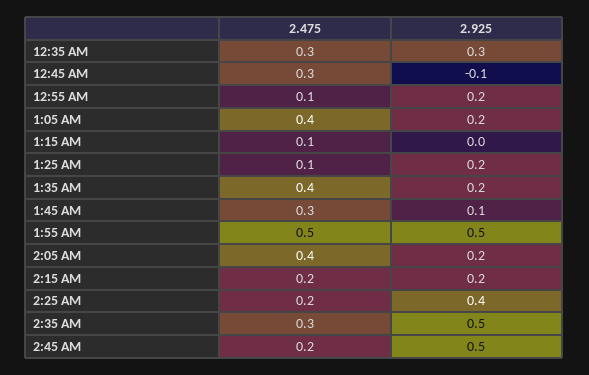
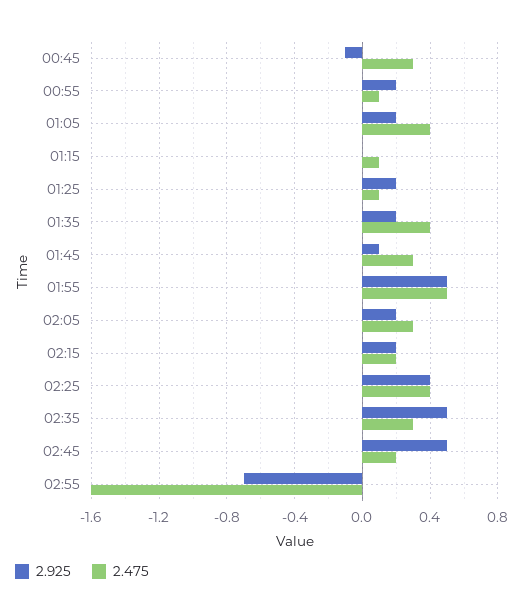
2.475, 12:35 AM: 0.3 -> none
2.925, 12:35 AM: 0.3 -> none
2.475, 2:05 AM: 0.4 -> 0.3
2.475, 2:25 AM: 0.2 -> 0.4
2.925, 02:55: none -> -0.7
2.475, 02:55: none -> -1.6

